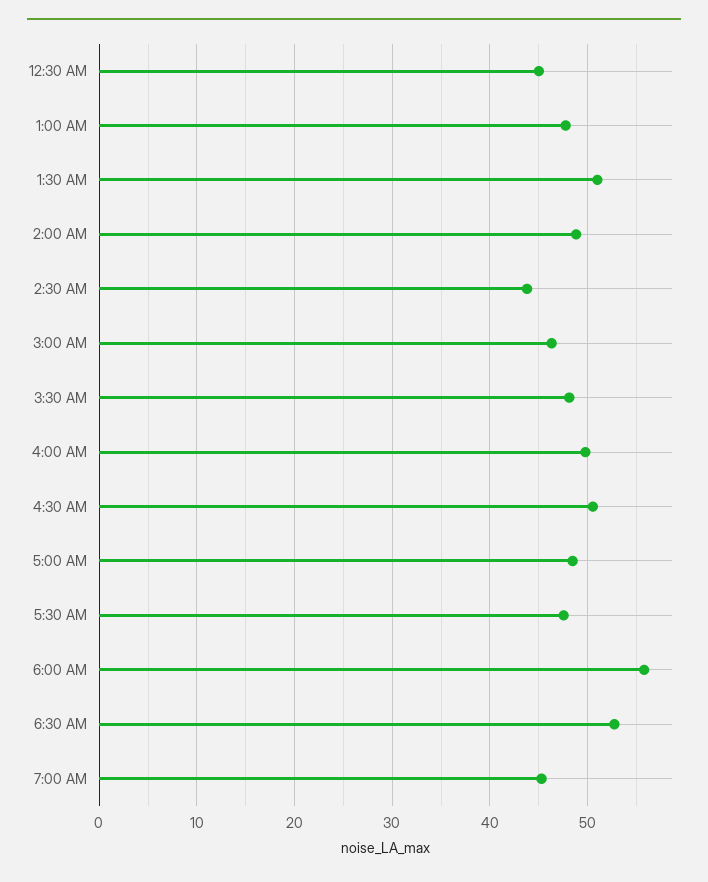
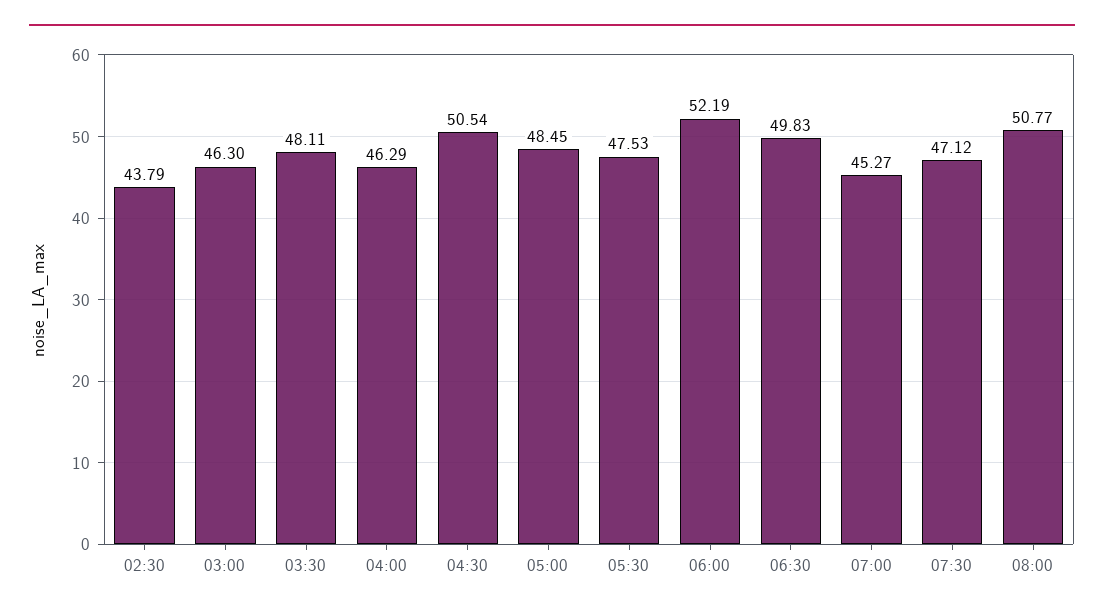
12:30 AM: 45 -> none
1:00 AM: 48 -> none
1:30 AM: 51 -> none
2:00 AM: 49 -> none
4:00 AM: 50 -> 46.29
6:00 AM: 56 -> 52.19
6:30 AM: 53 -> 49.83
07:30: none -> 47.12
08:00: none -> 50.77

